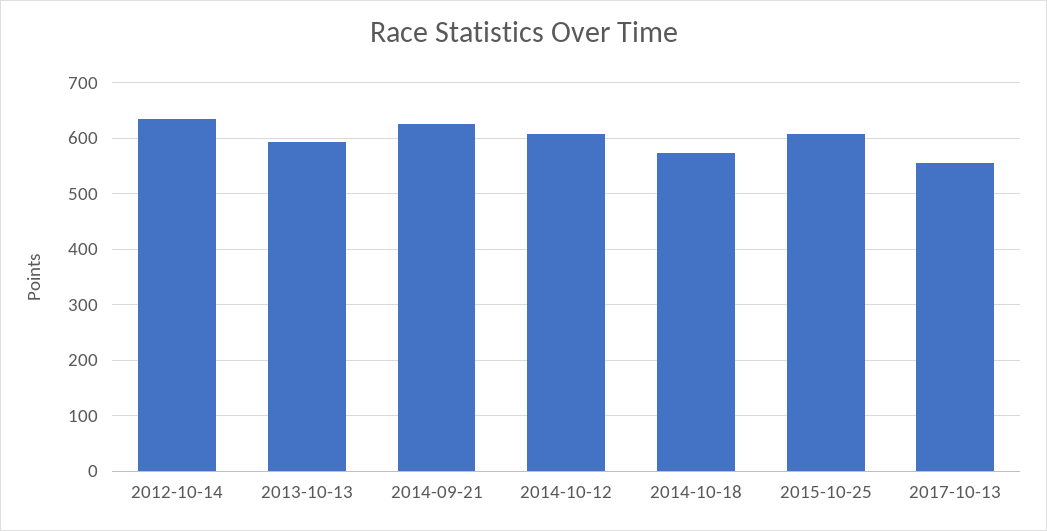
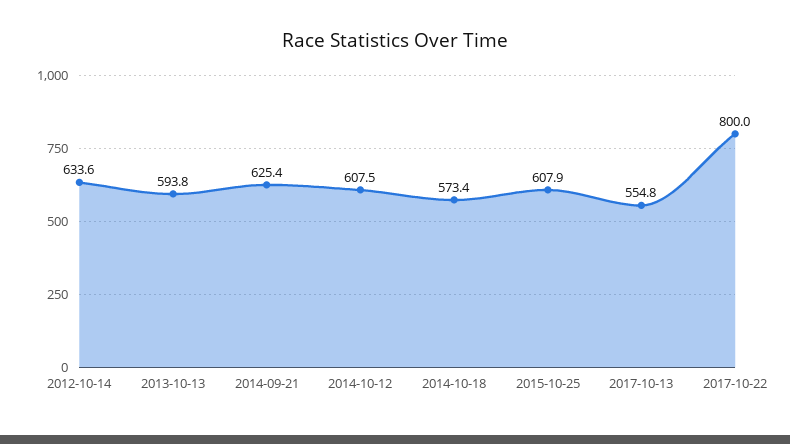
2017-10-22: none -> 800

